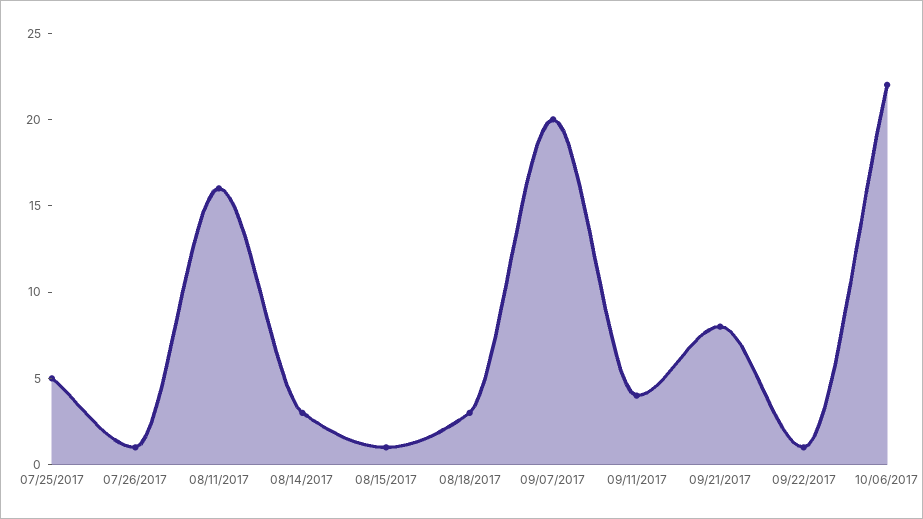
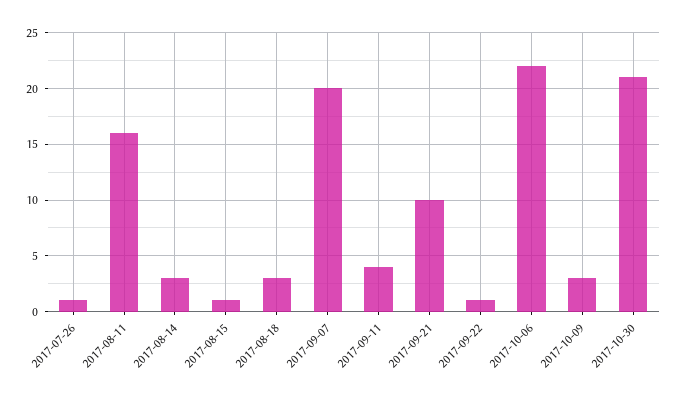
07/25/2017: 5 -> none
09/21/2017: 8 -> 10
2017-10-09: none -> 3
2017-10-30: none -> 21

